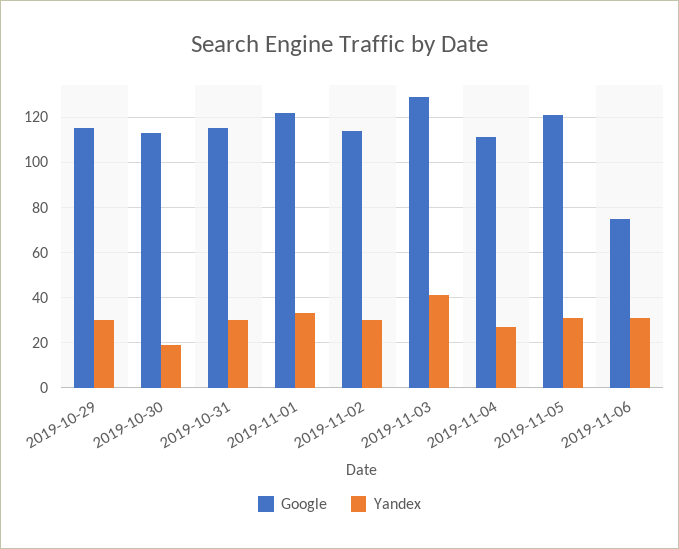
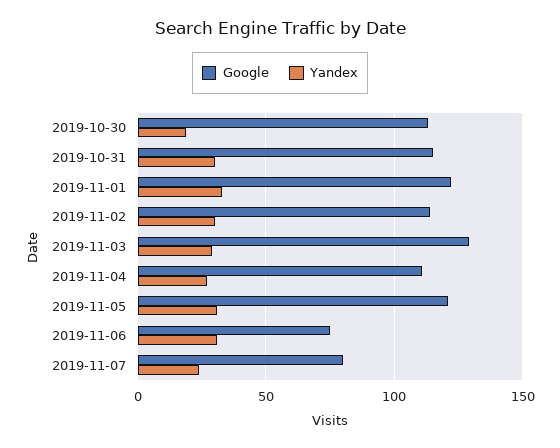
Google, 2019-10-29: 115 -> none
Yandex, 2019-10-29: 30 -> none
Yandex, 2019-11-03: 40 -> 30
Google, 2019-11-07: none -> 80
Yandex, 2019-11-07: none -> 25

